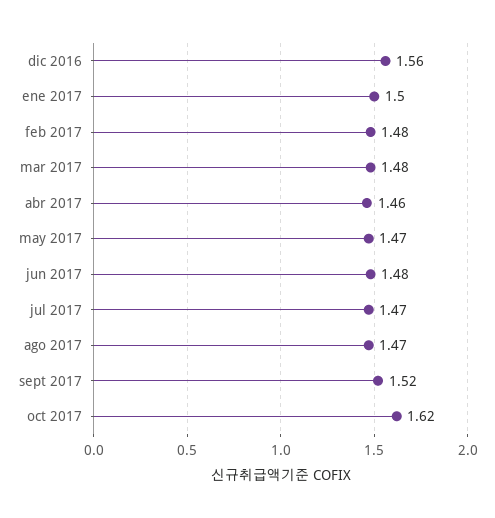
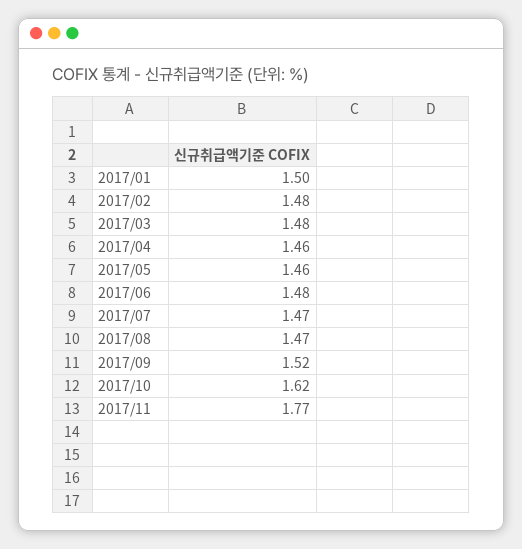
dic 2016: 1.56 -> none
may 2017: 1.47 -> 1.46
2017/11: none -> 1.77

